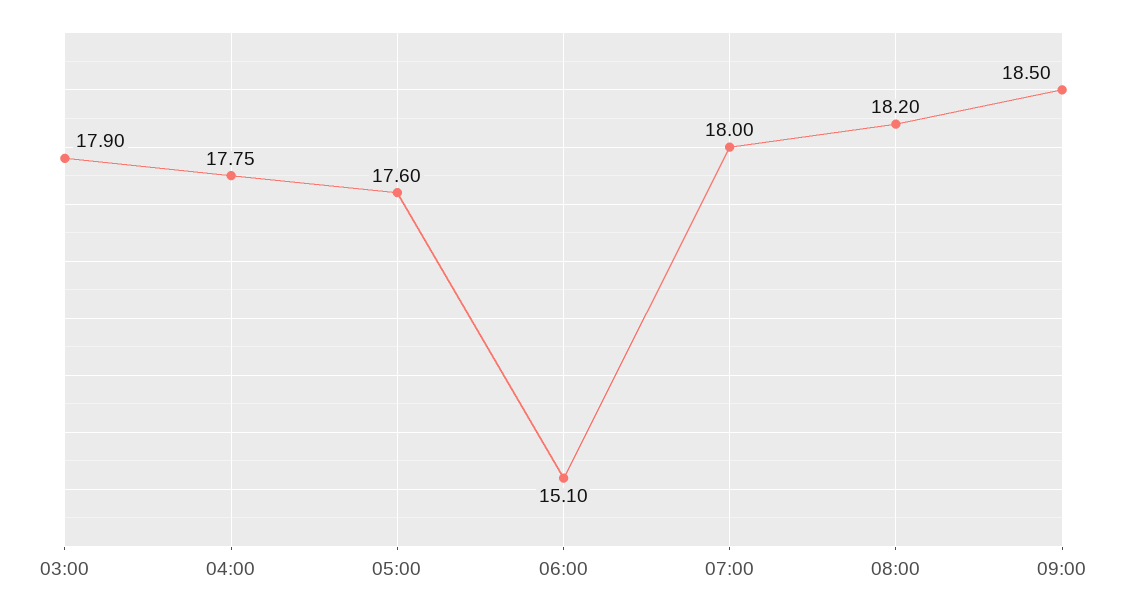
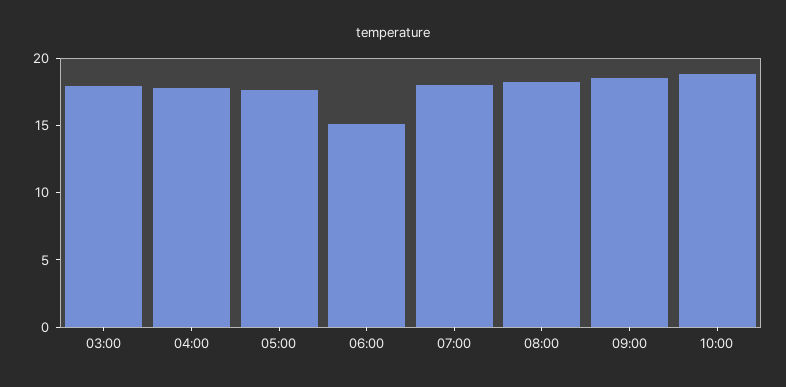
10:00: none -> 19

